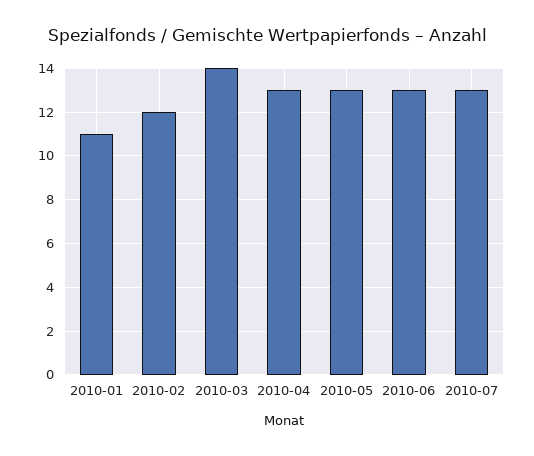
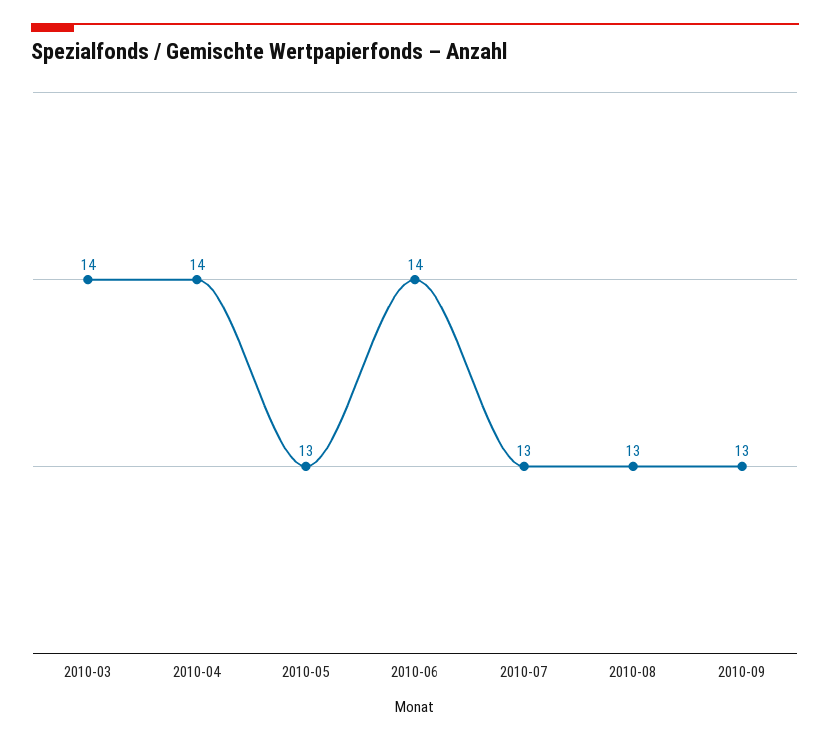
2010-01: 11 -> none
2010-02: 12 -> none
2010-04: 13 -> 14
2010-06: 13 -> 14
2010-08: none -> 13
2010-09: none -> 13

